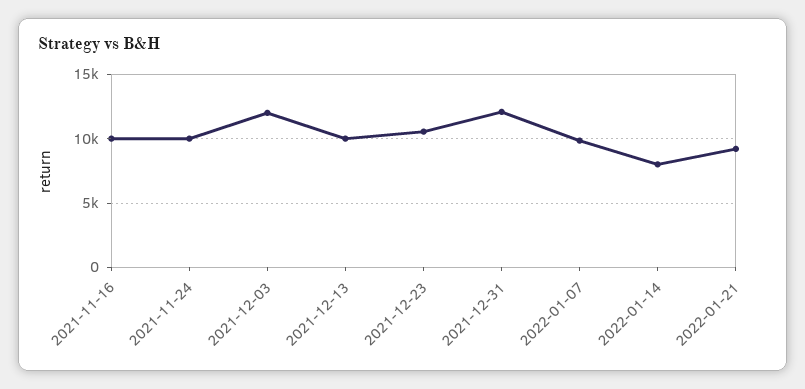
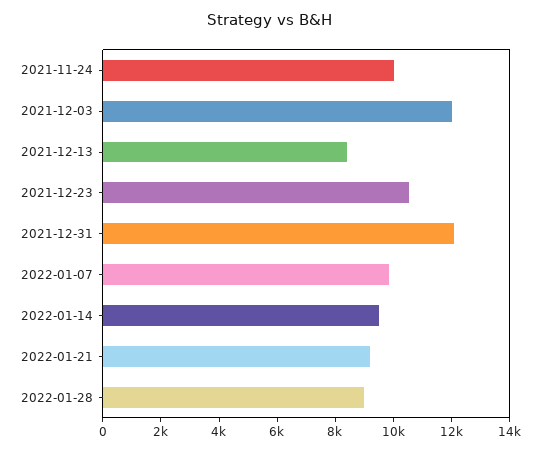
2021-11-16: 10000 -> none
2021-12-13: 10000 -> 8500
2022-01-14: 8000 -> 9500
2022-01-28: none -> 9000

